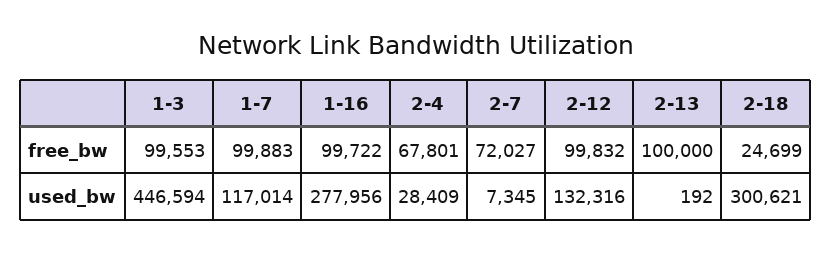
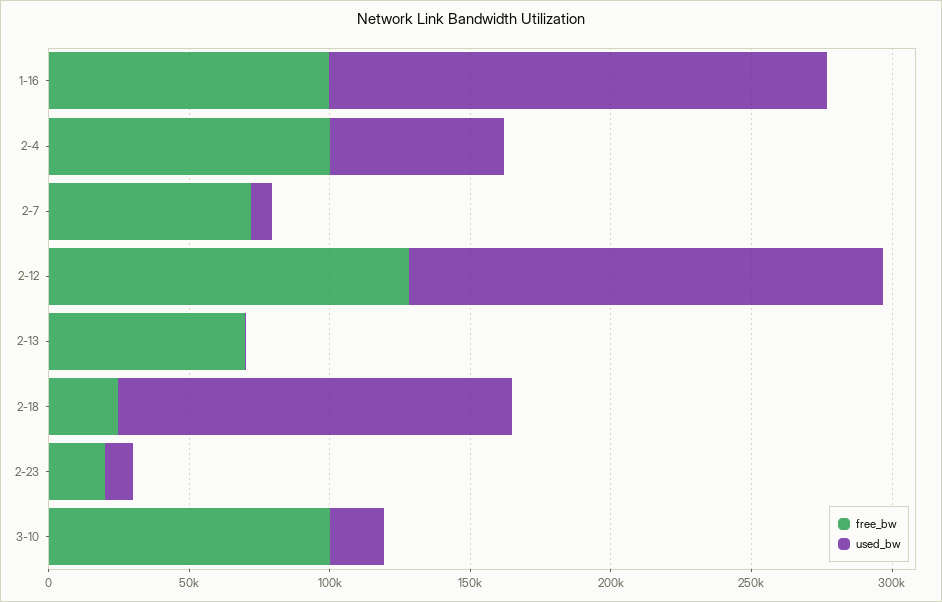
free_bw, 1-3: 99553 -> none
free_bw, 1-7: 99883 -> none
free_bw, 2-4: 67801 -> 100000
free_bw, 2-12: 99832 -> 130000
free_bw, 2-13: 100000 -> 70000
used_bw, 1-3: 446594 -> none
used_bw, 1-7: 117014 -> none
used_bw, 1-16: 277956 -> 180000
used_bw, 2-4: 28409 -> 60000
used_bw, 2-12: 132316 -> 170000
used_bw, 2-18: 300621 -> 140000
free_bw, 2-23: none -> 20000
used_bw, 2-23: none -> 10000
free_bw, 3-10: none -> 100000
used_bw, 3-10: none -> 20000

